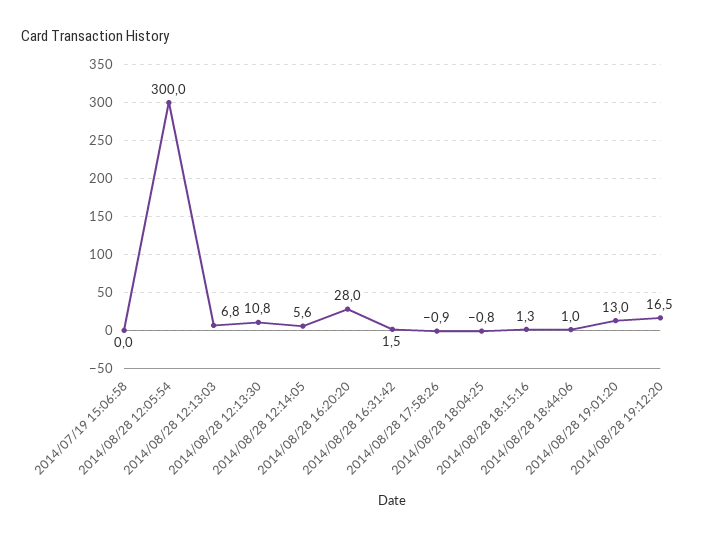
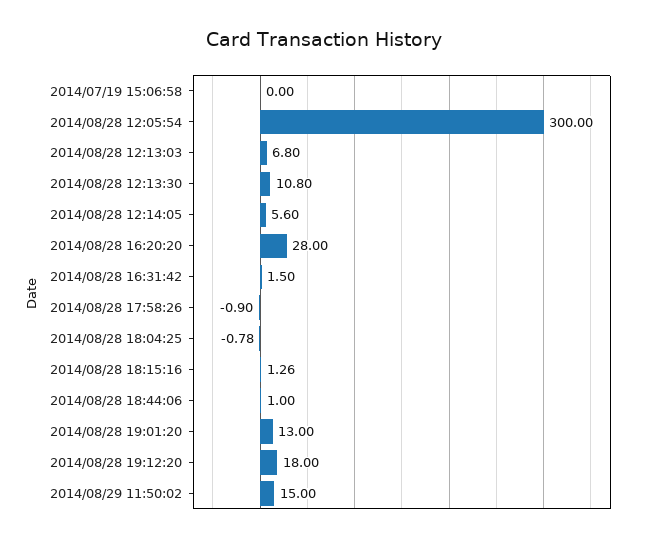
2014/08/28 19:12:20: 16.5 -> 18
2014/08/29 11:50:02: none -> 15

